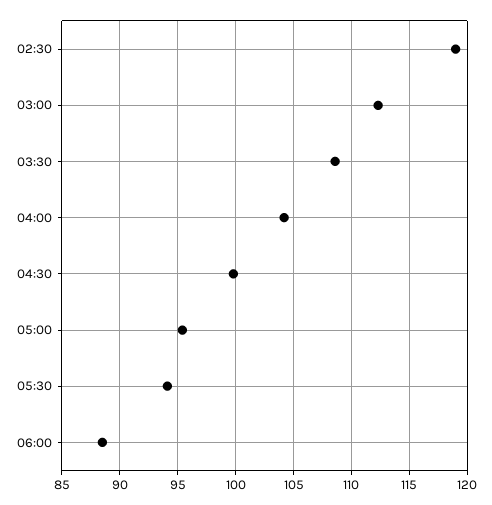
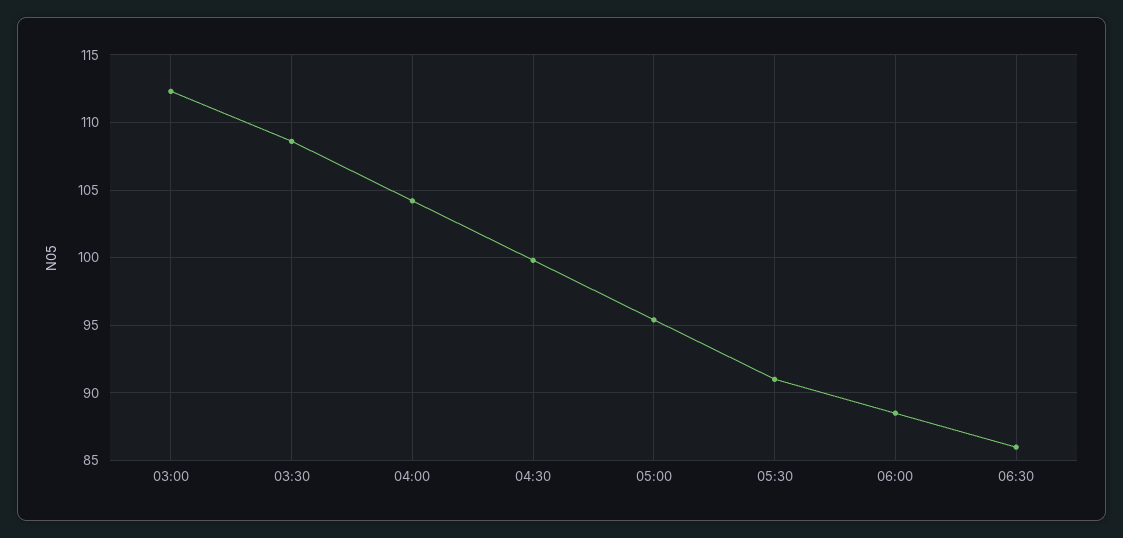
02:30: 119 -> none
05:30: 94 -> 91
06:30: none -> 86

